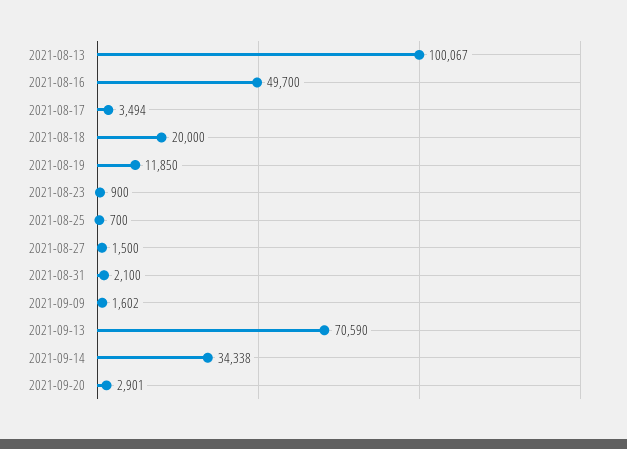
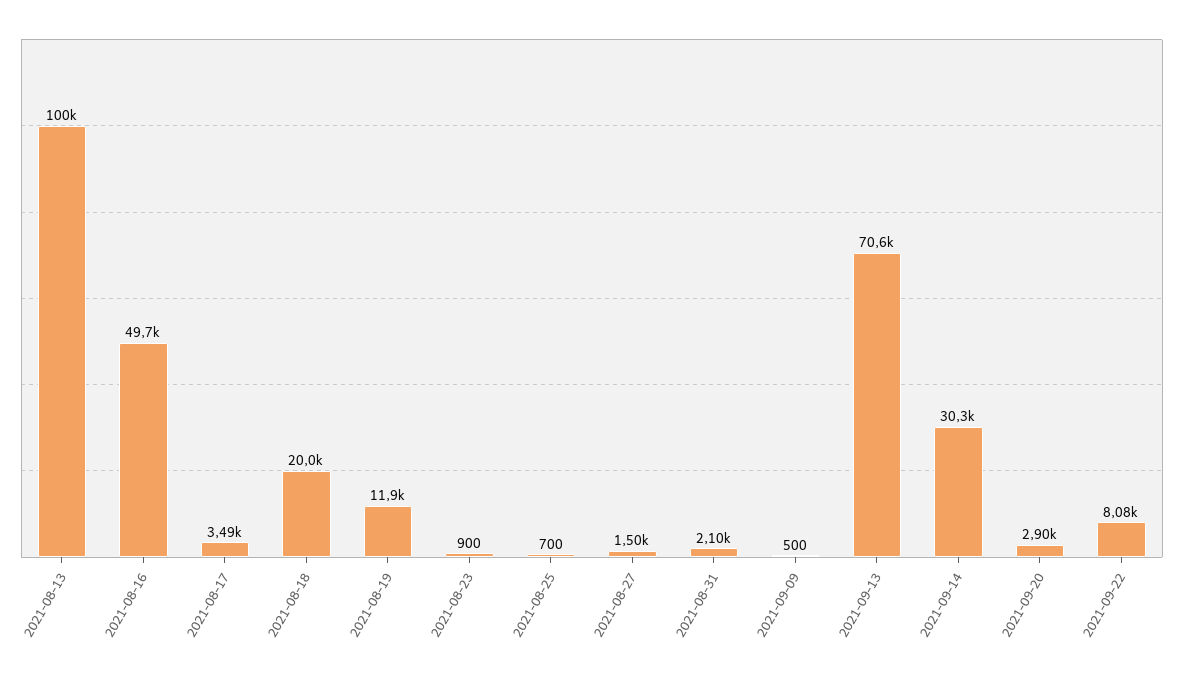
2021-09-09: 1602 -> 500
2021-09-14: 34338 -> 30300
2021-09-22: none -> 8080

